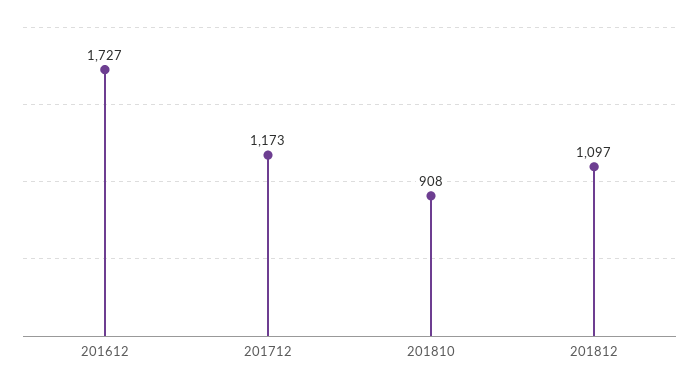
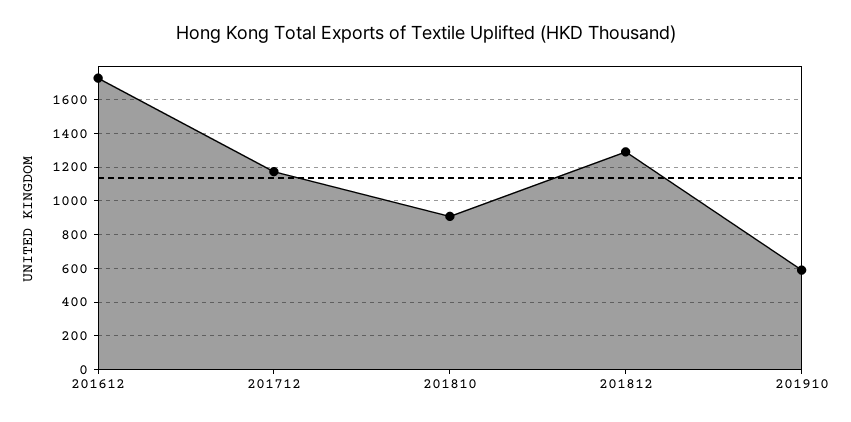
201812: 1097 -> 1300
201910: none -> 600

